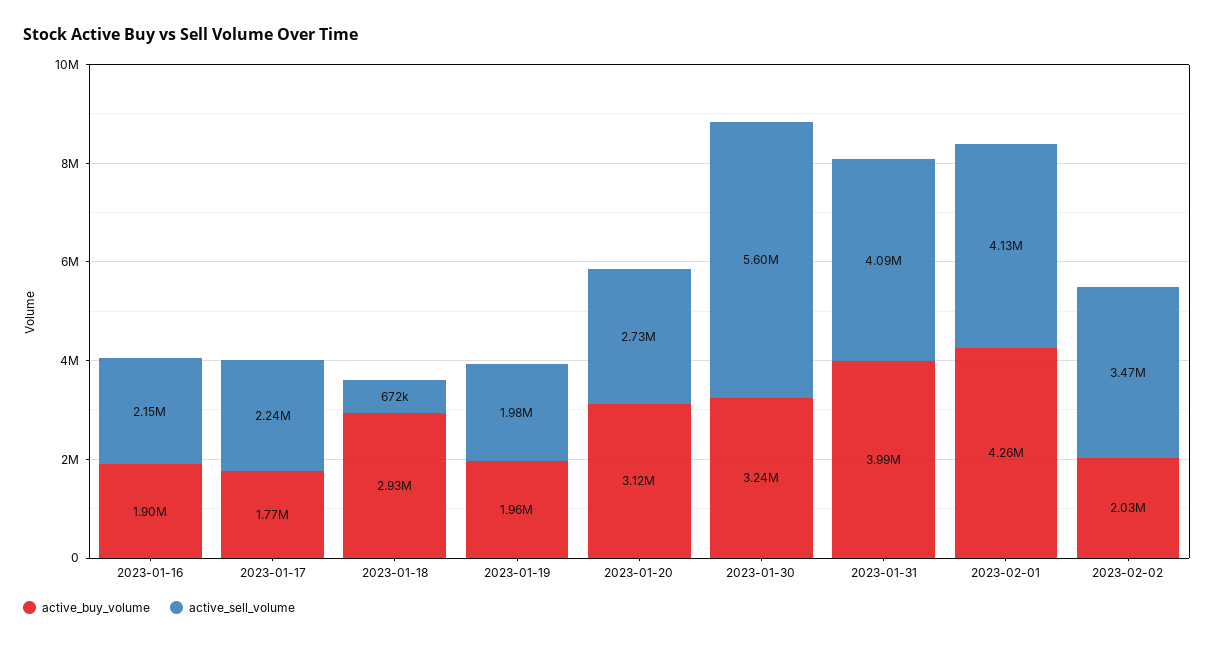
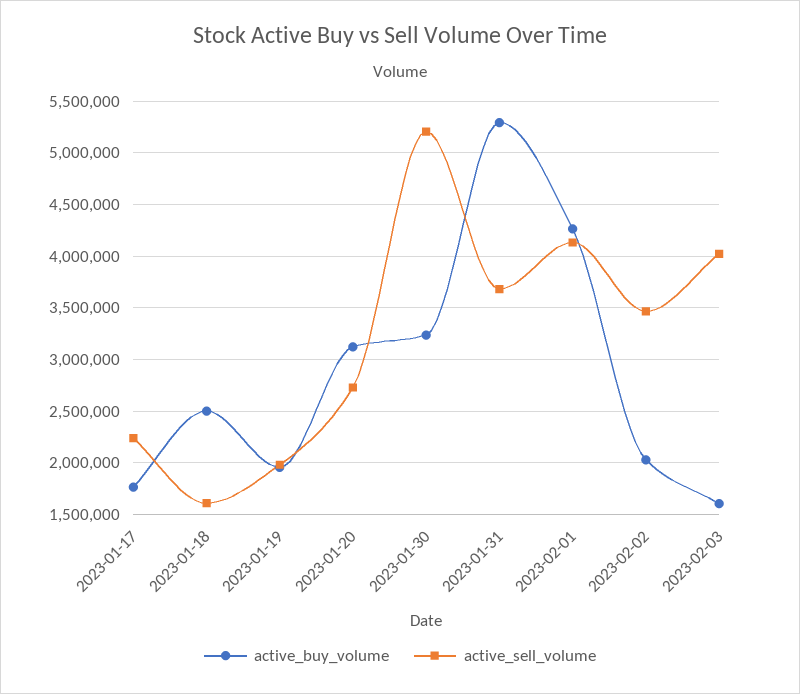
active_buy_volume, 2023-01-16: 1900000 -> none
active_sell_volume, 2023-01-16: 2150000 -> none
active_buy_volume, 2023-01-18: 2930000 -> 2500000
active_sell_volume, 2023-01-18: 672000 -> 1600000
active_sell_volume, 2023-01-30: 5600000 -> 5200000
active_buy_volume, 2023-01-31: 3990000 -> 5300000
active_sell_volume, 2023-01-31: 4090000 -> 3700000
active_buy_volume, 2023-02-03: none -> 1600000
active_sell_volume, 2023-02-03: none -> 4000000

